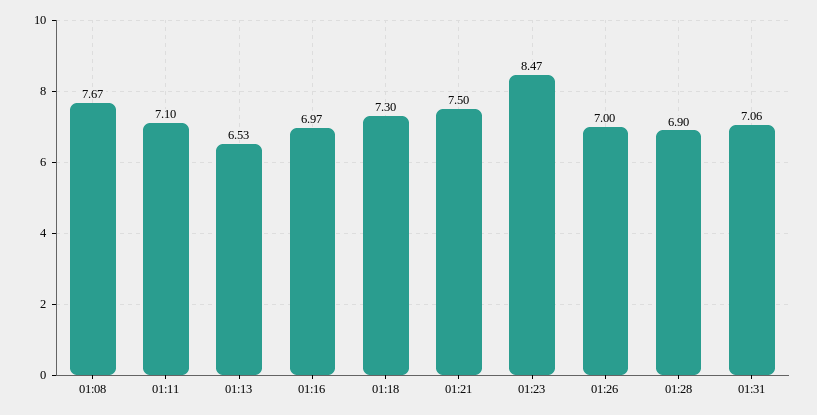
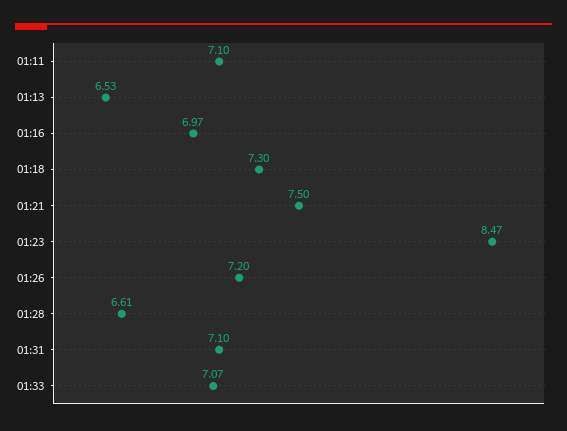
01:08: 7.67 -> none
01:26: 7 -> 7.2
01:28: 6.9 -> 6.61
01:31: 7.06 -> 7.1
01:33: none -> 7.07

